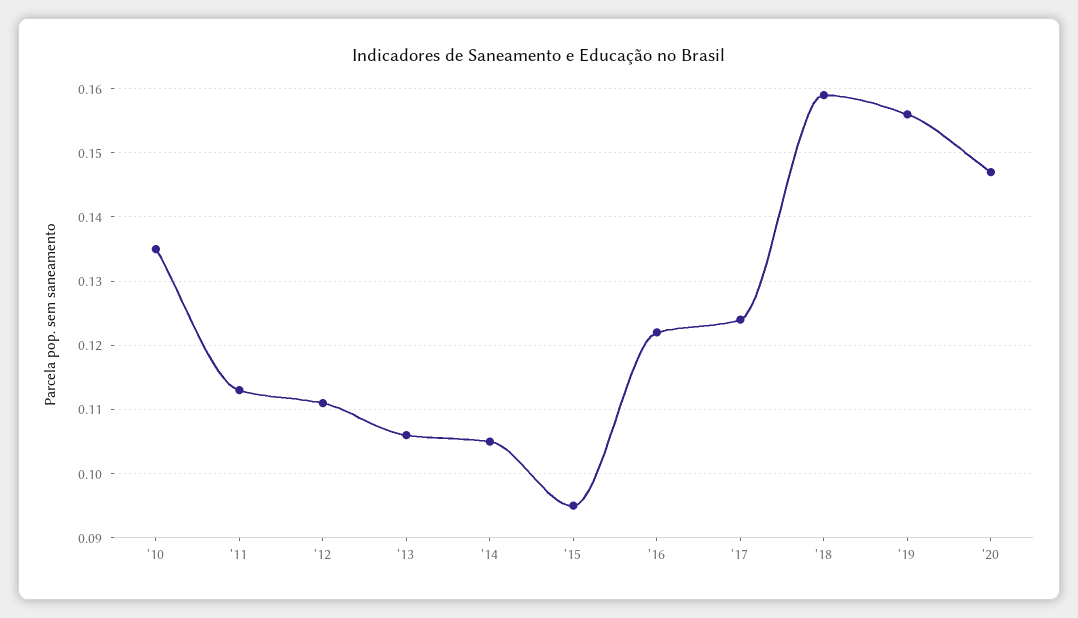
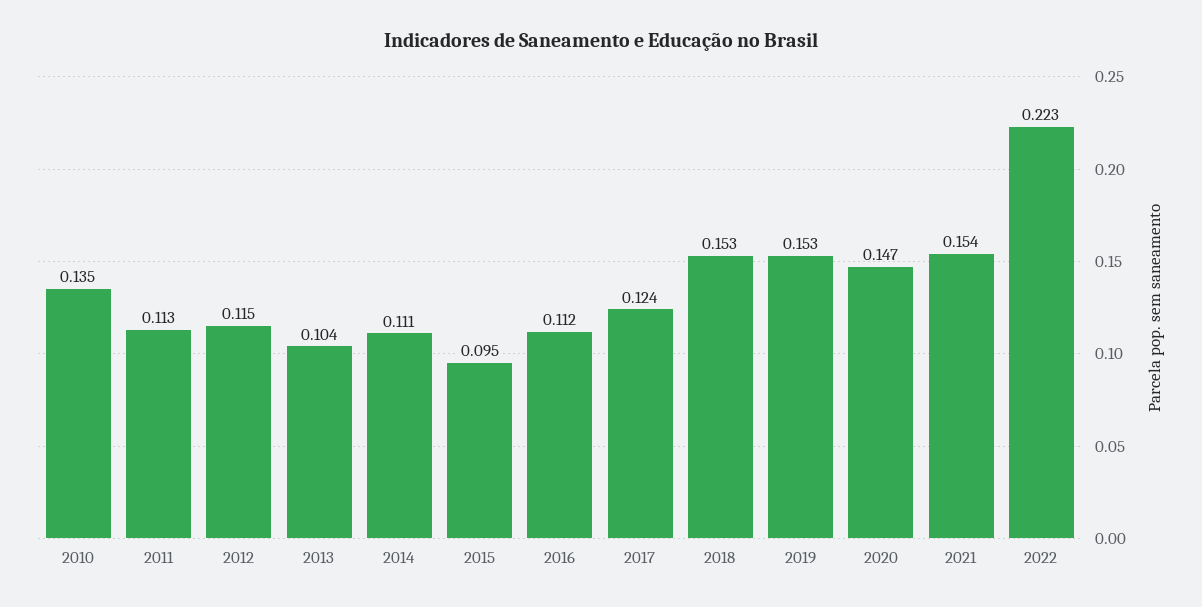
'12: 0.111 -> 0.115
'13: 0.106 -> 0.104
'14: 0.105 -> 0.111
'16: 0.122 -> 0.112
'18: 0.159 -> 0.153
'19: 0.156 -> 0.153
2021: none -> 0.154
2022: none -> 0.223

